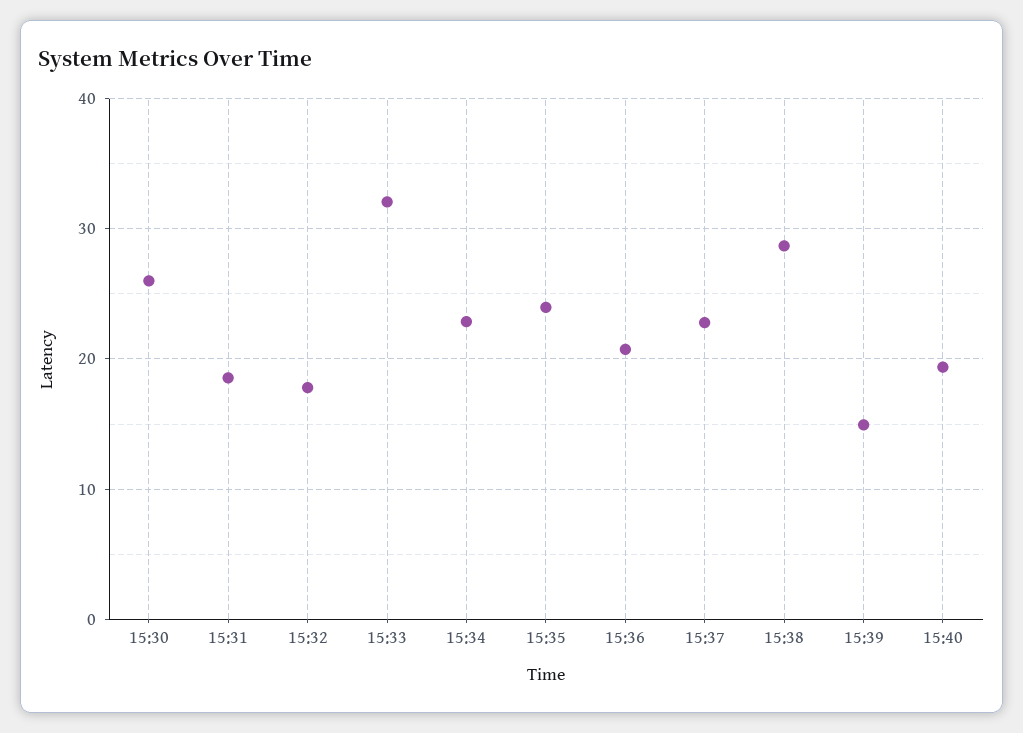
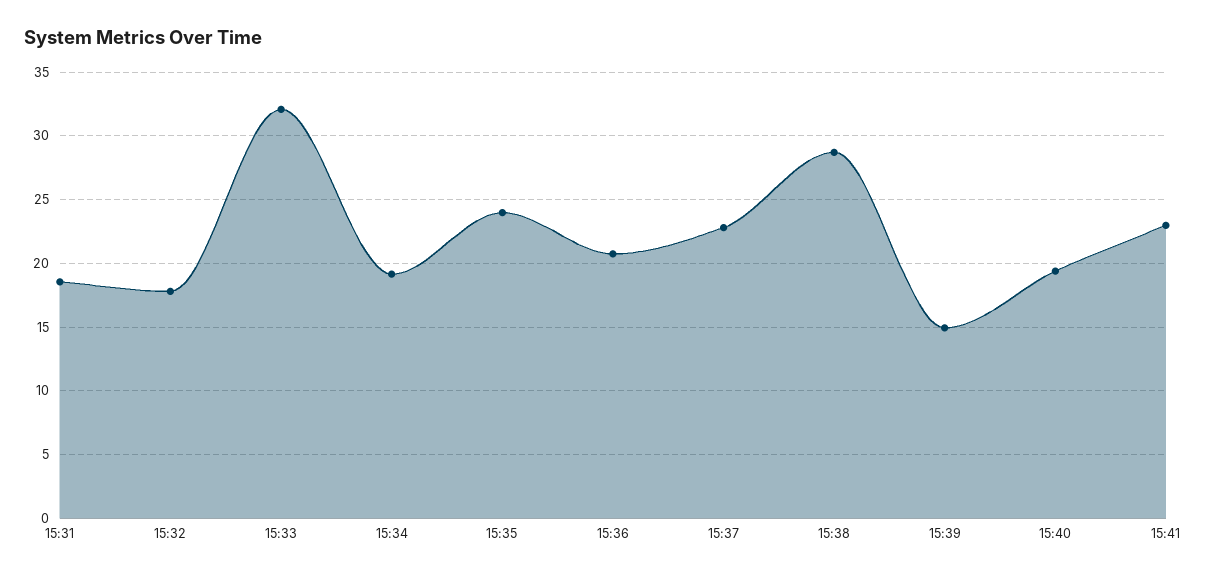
15:30: 26 -> none
15:34: 23 -> 19
15:41: none -> 23

